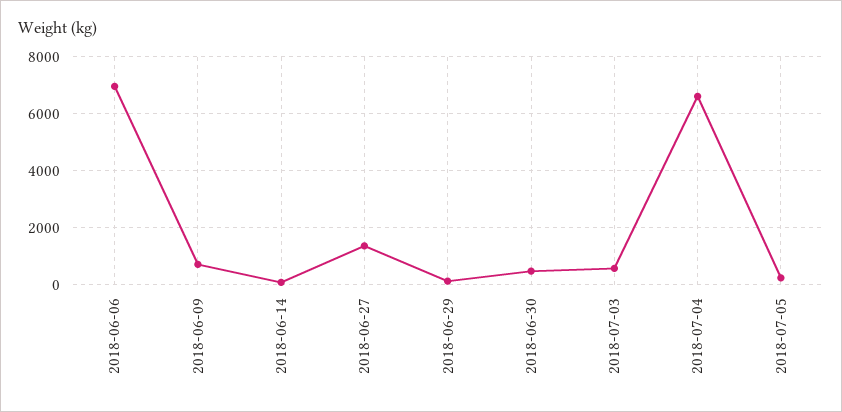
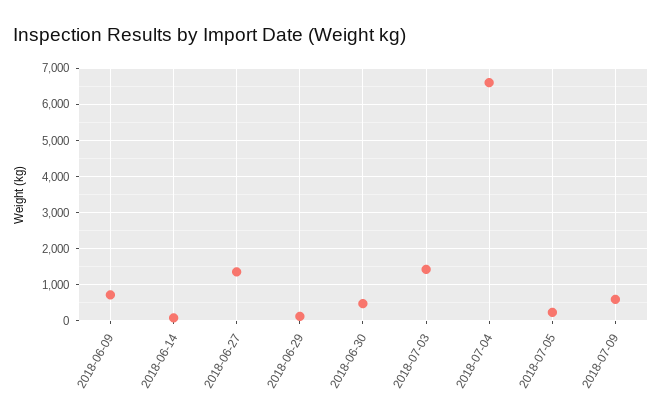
2018-06-06: 7000 -> none
2018-07-03: 500 -> 1400
2018-07-09: none -> 600

